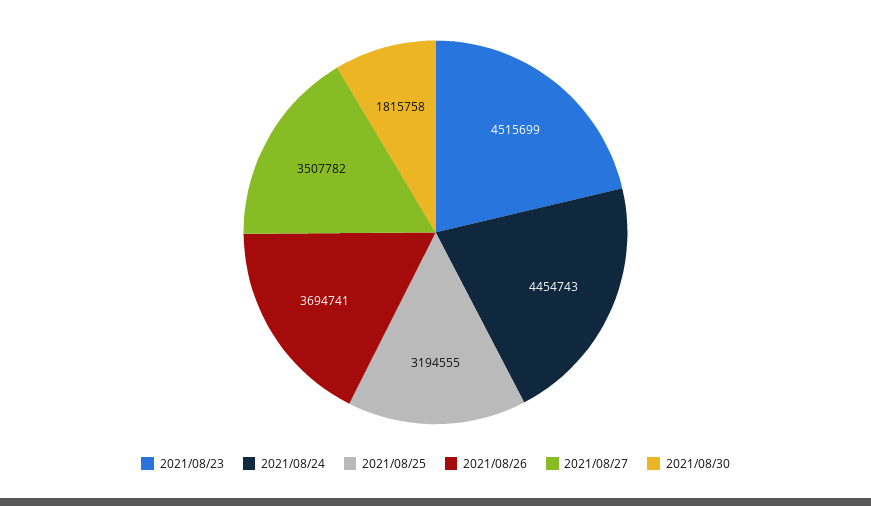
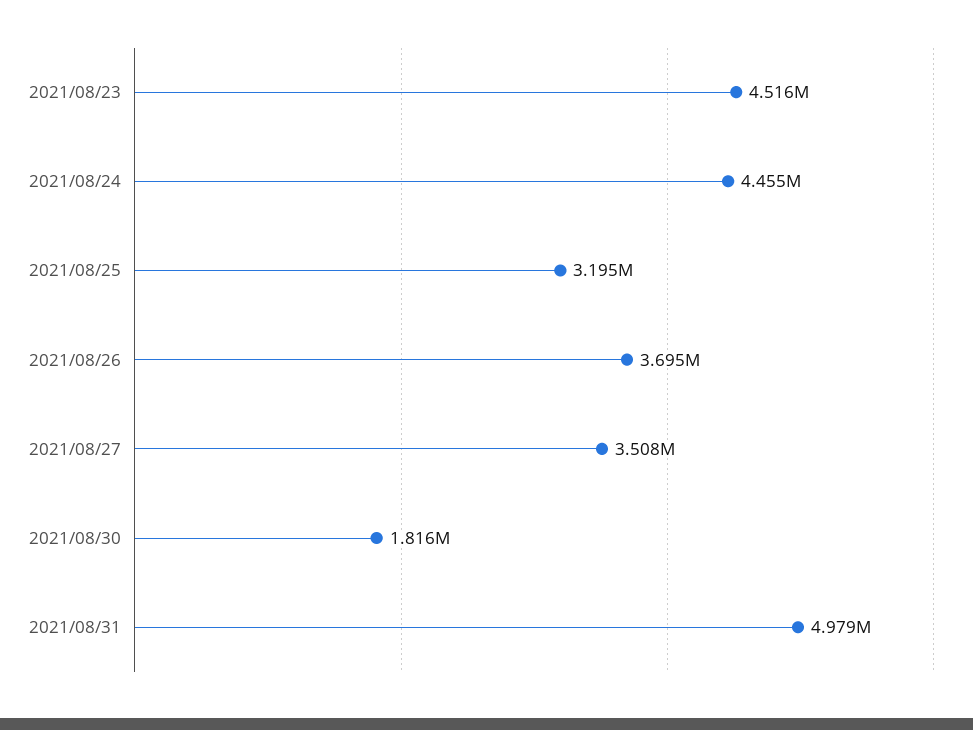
2021/08/31: none -> 4979000

